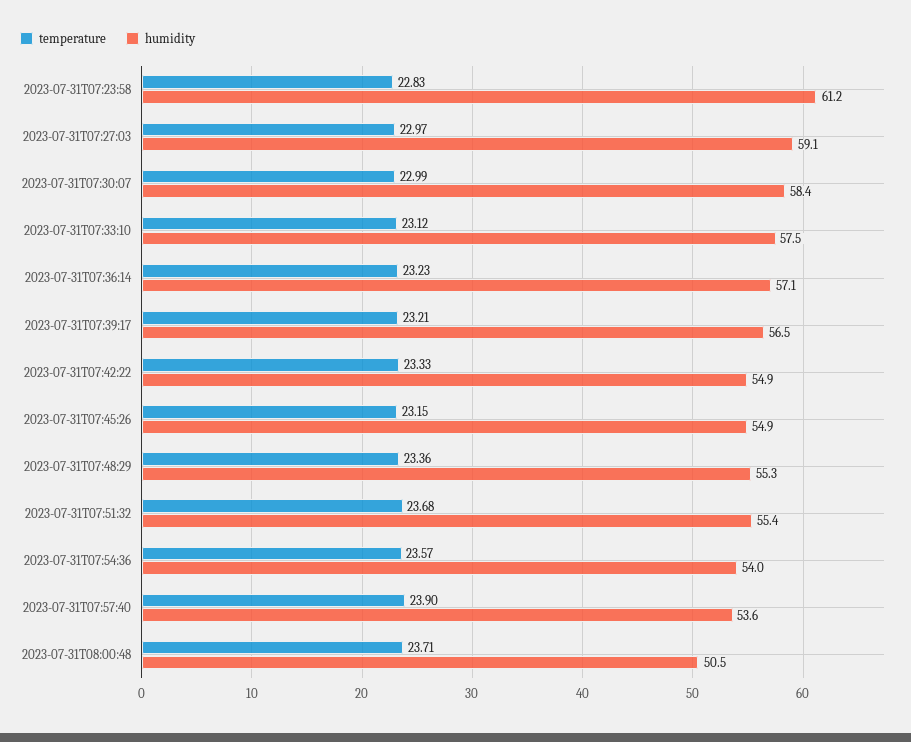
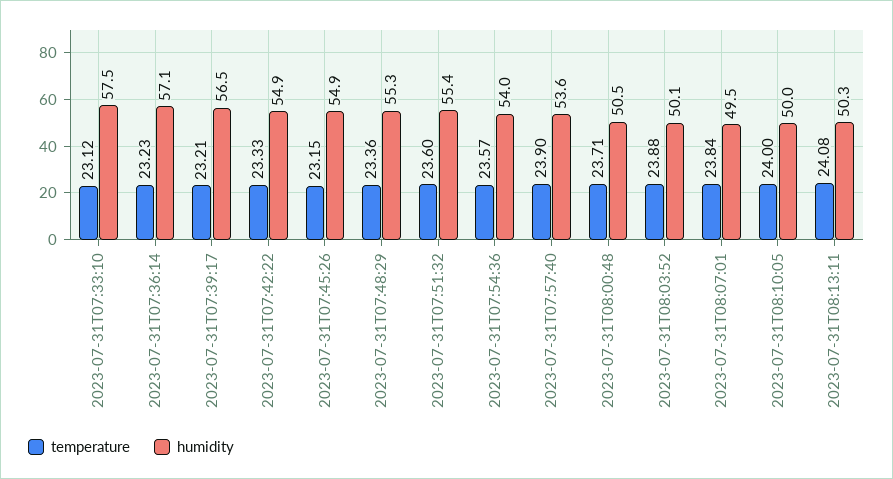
temperature, 2023-07-31T07:23:58: 22.83 -> none
humidity, 2023-07-31T07:23:58: 61.2 -> none
temperature, 2023-07-31T07:27:03: 22.97 -> none
humidity, 2023-07-31T07:27:03: 59.1 -> none
temperature, 2023-07-31T07:30:07: 22.99 -> none
humidity, 2023-07-31T07:30:07: 58.4 -> none
temperature, 2023-07-31T07:51:32: 23.68 -> 23.6
temperature, 2023-07-31T08:03:52: none -> 23.88
humidity, 2023-07-31T08:03:52: none -> 50.1
temperature, 2023-07-31T08:07:01: none -> 23.84
humidity, 2023-07-31T08:07:01: none -> 49.5
temperature, 2023-07-31T08:10:05: none -> 24
humidity, 2023-07-31T08:10:05: none -> 50
temperature, 2023-07-31T08:13:11: none -> 24.08
humidity, 2023-07-31T08:13:11: none -> 50.3

